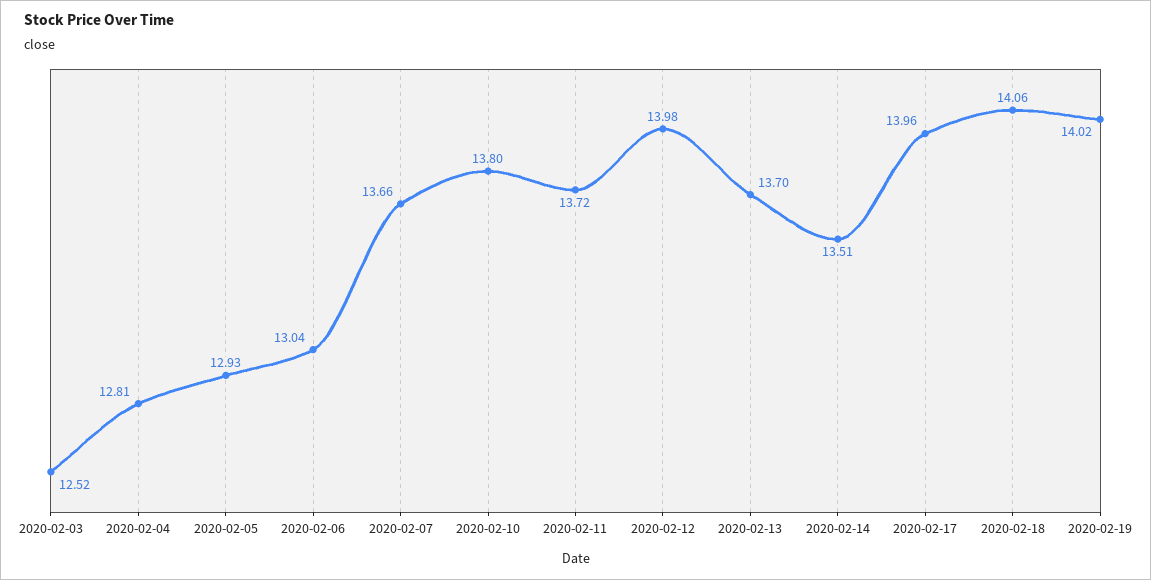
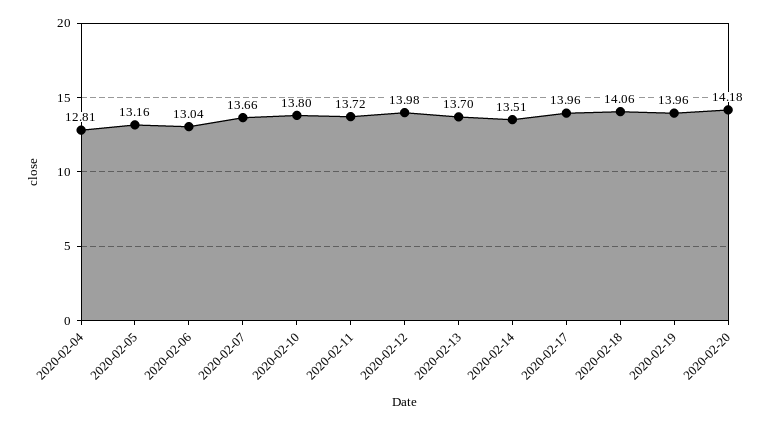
2020-02-03: 12.52 -> none
2020-02-05: 12.93 -> 13.16
2020-02-19: 14.02 -> 13.96
2020-02-20: none -> 14.18

